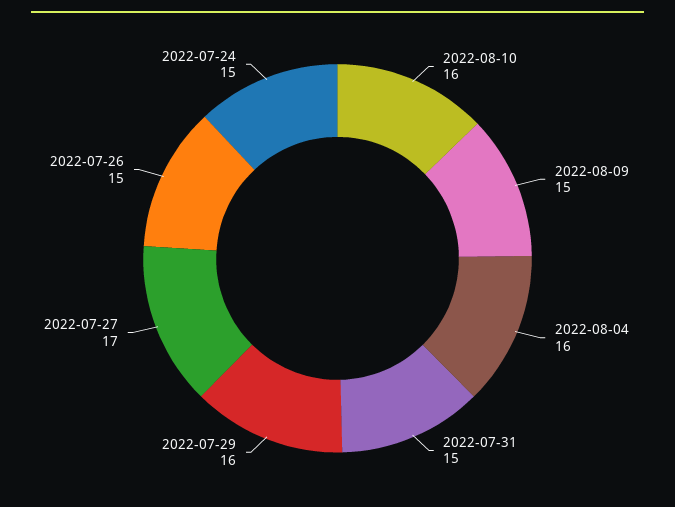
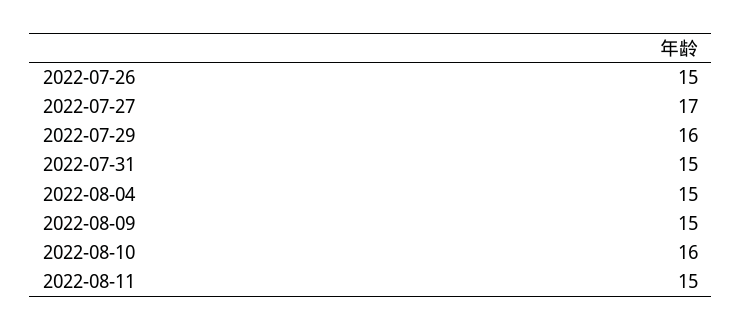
2022-08-04: 16 -> 15
2022-07-24: 15 -> none
2022-08-11: none -> 15

